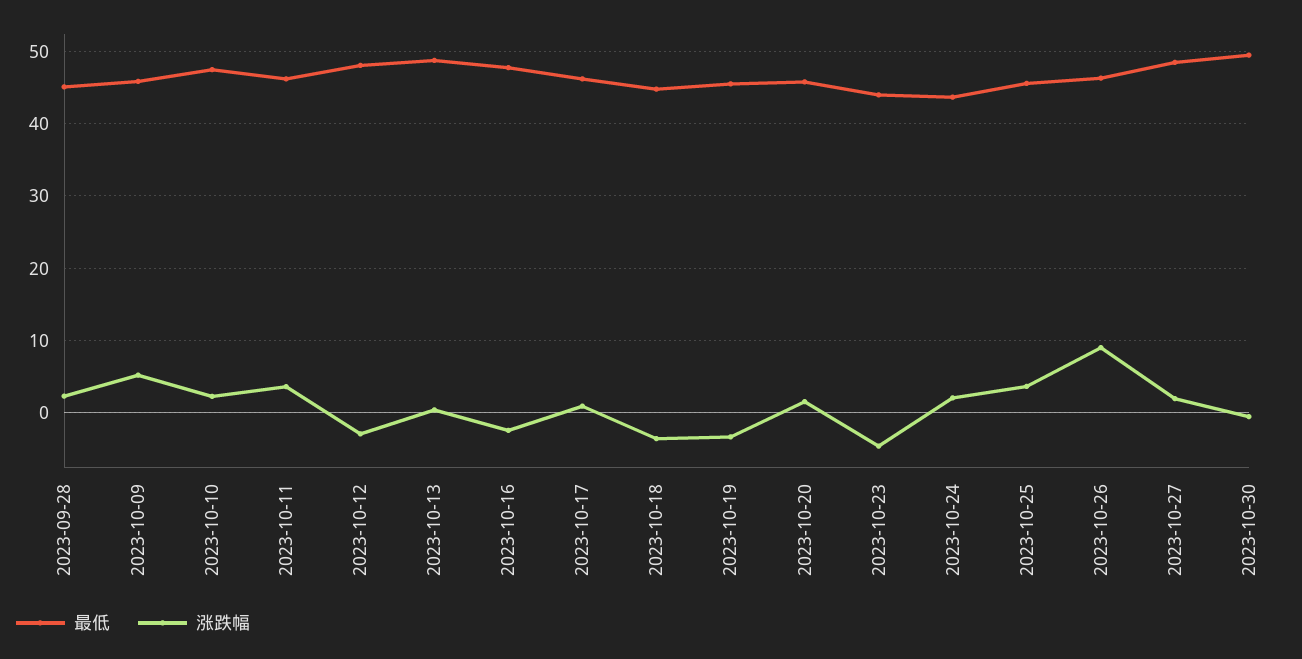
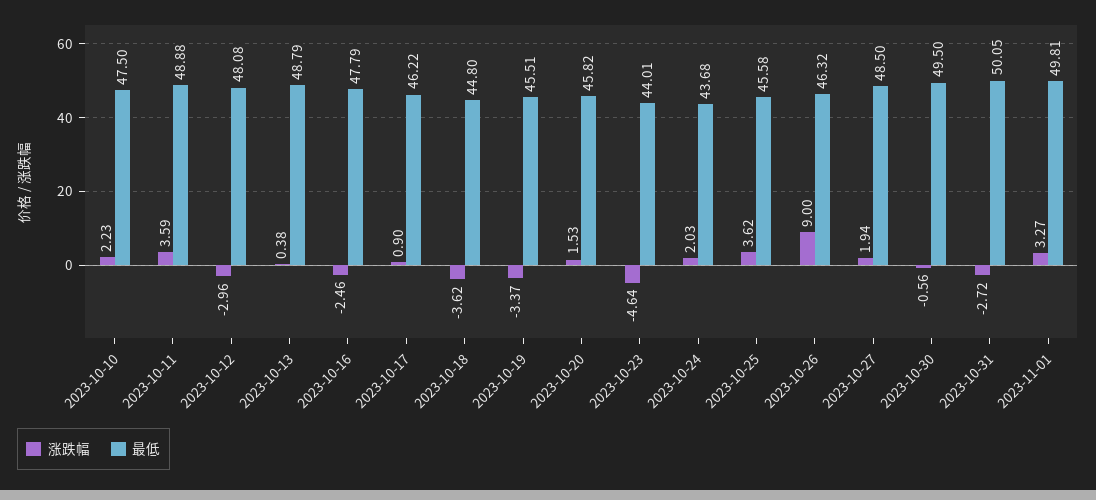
最低, 2023-09-28: 45 -> none
涨跌幅, 2023-09-28: 2 -> none
最低, 2023-10-09: 46 -> none
涨跌幅, 2023-10-09: 5 -> none
最低, 2023-10-11: 46 -> 48.88
涨跌幅, 2023-10-31: none -> -2.72
最低, 2023-10-31: none -> 50.05
涨跌幅, 2023-11-01: none -> 3.27
最低, 2023-11-01: none -> 49.81

